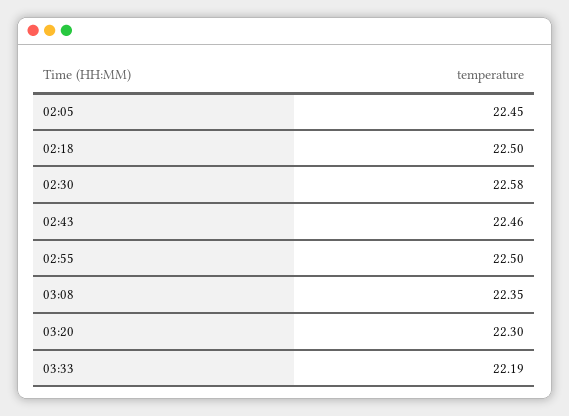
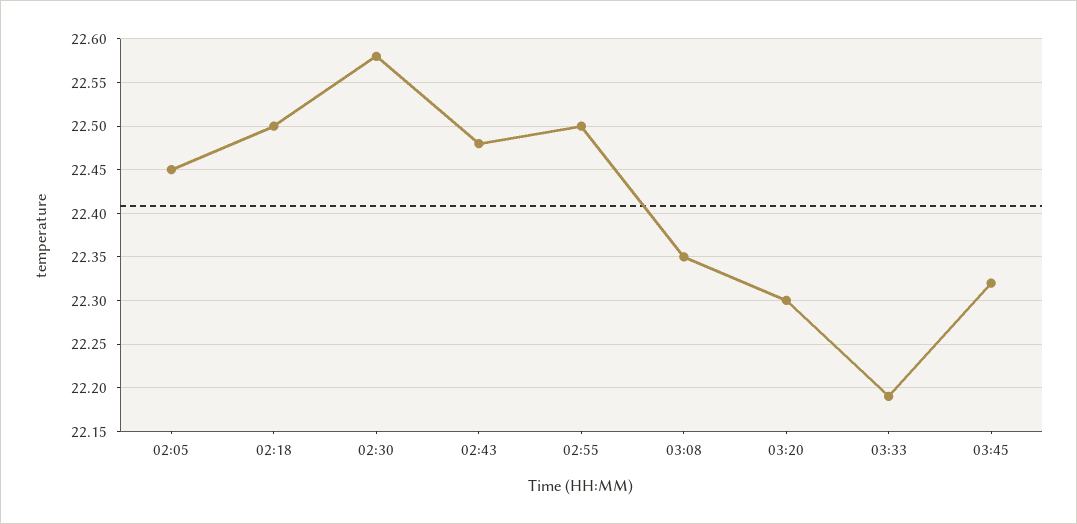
02:43: 22.46 -> 22.48
03:45: none -> 22.32

